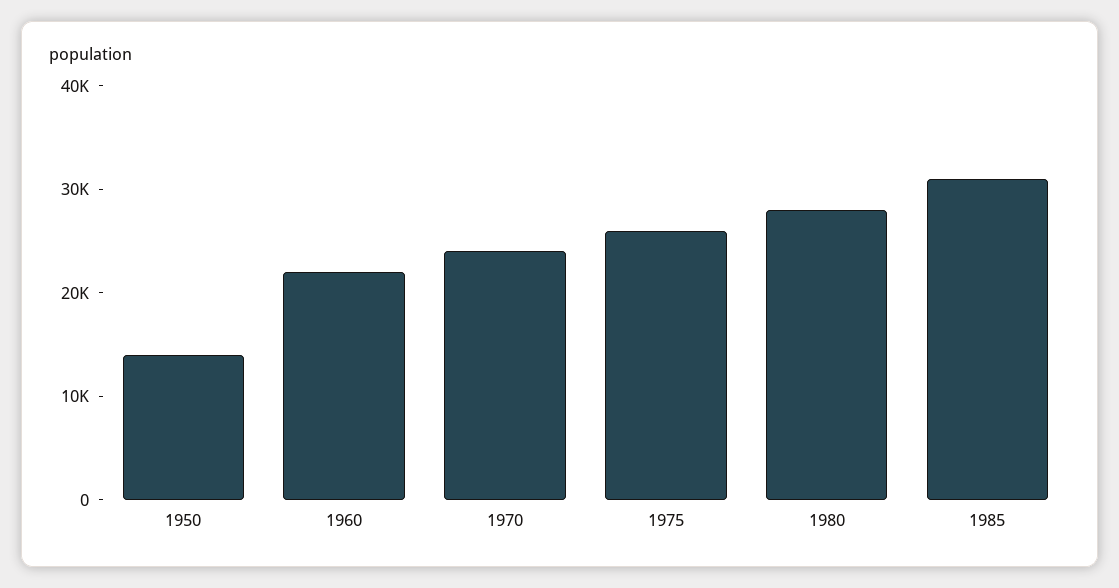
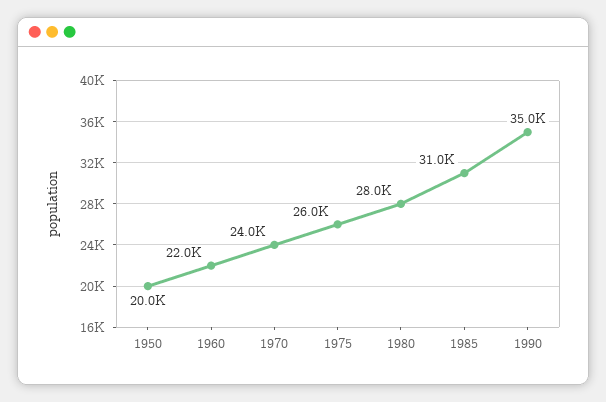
1950: 14000 -> 20000
1990: none -> 35000

